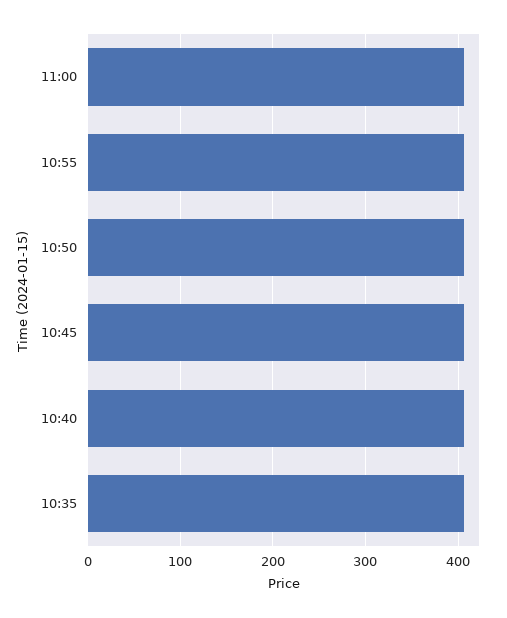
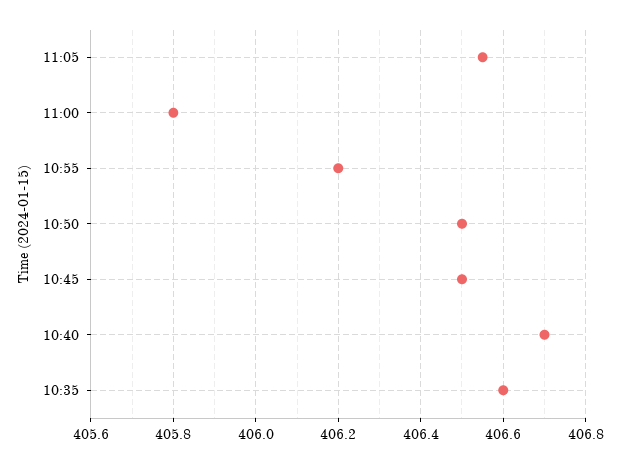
11:05: none -> 406.55

